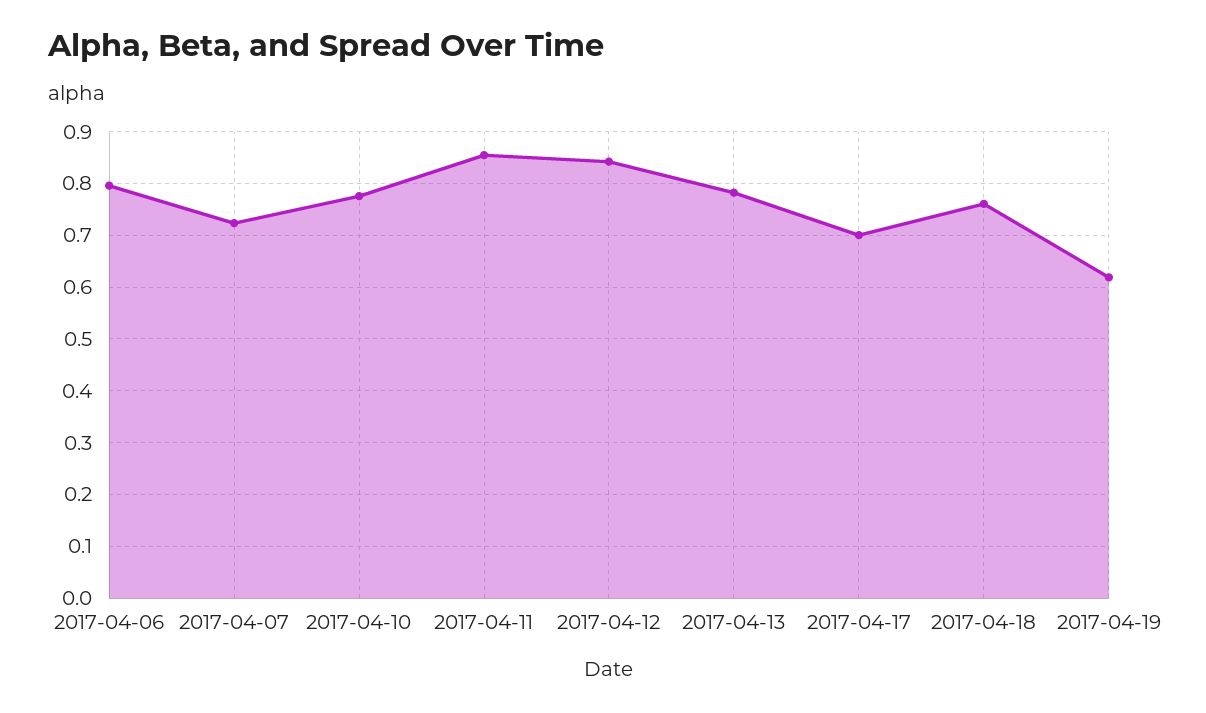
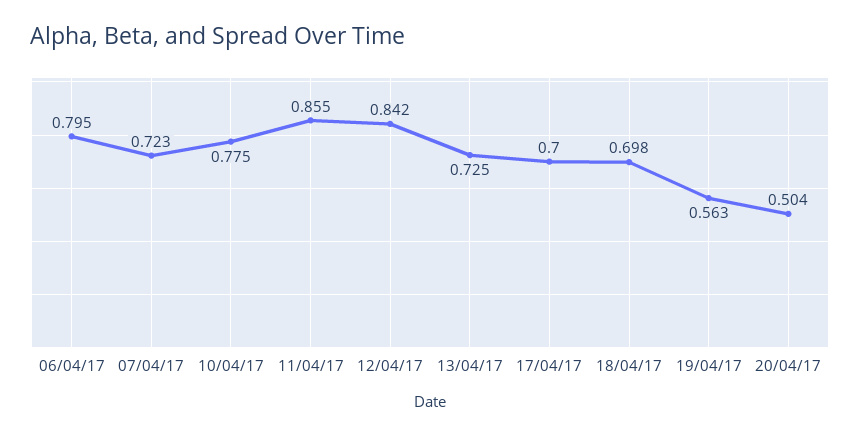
2017-04-13: 0.78 -> 0.725
2017-04-18: 0.76 -> 0.698
2017-04-19: 0.62 -> 0.563
20/04/17: none -> 0.504

